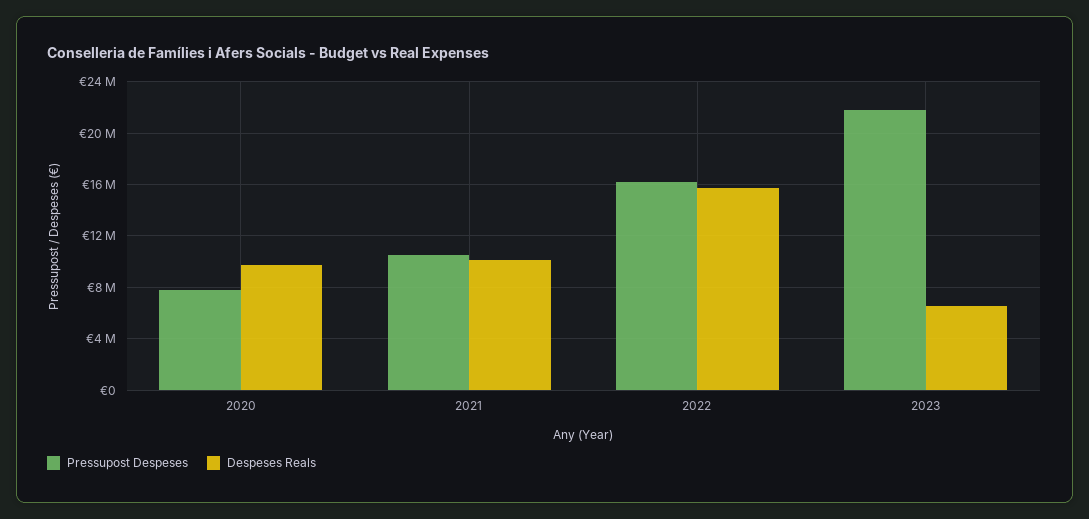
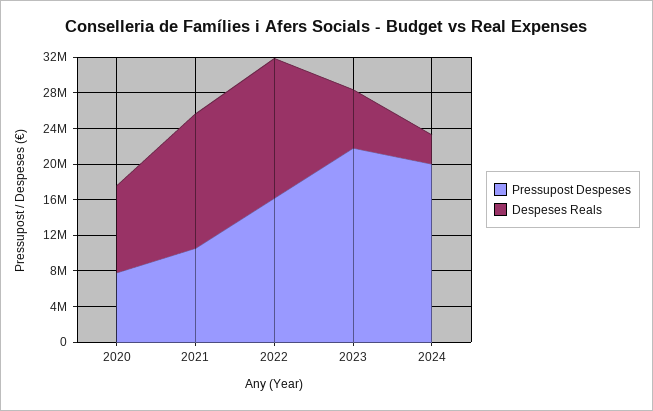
Despeses Reals, 2021: 10000000 -> 15000000
Pressupost Despeses, 2024: none -> 20000000
Despeses Reals, 2024: none -> 3000000

